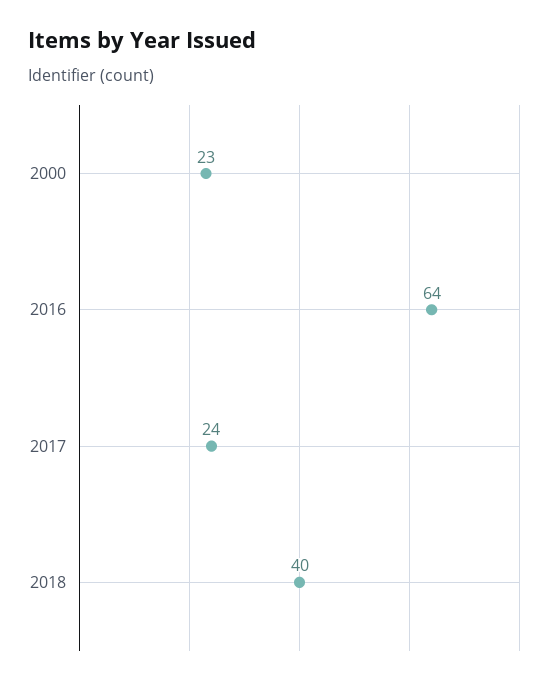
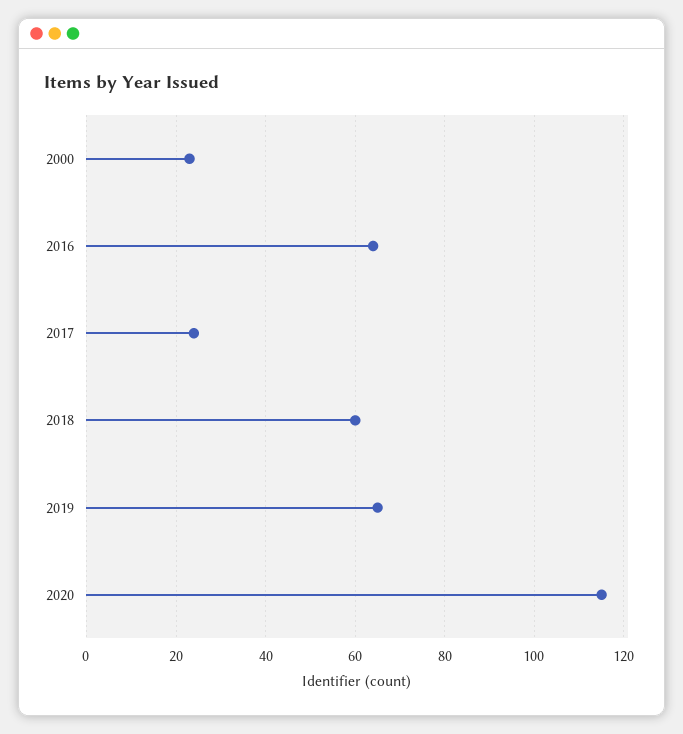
2018: 40 -> 60
2019: none -> 65
2020: none -> 115

